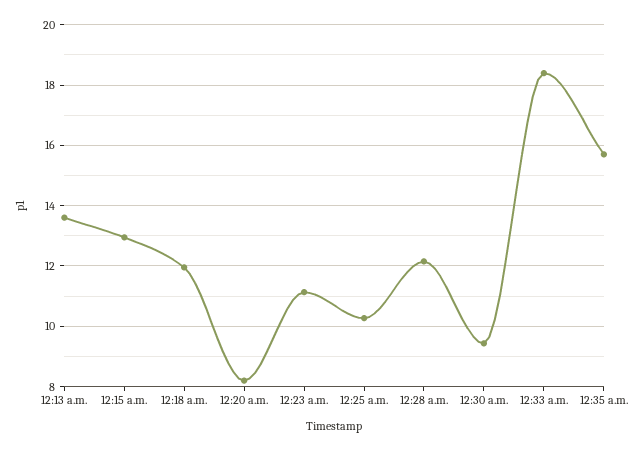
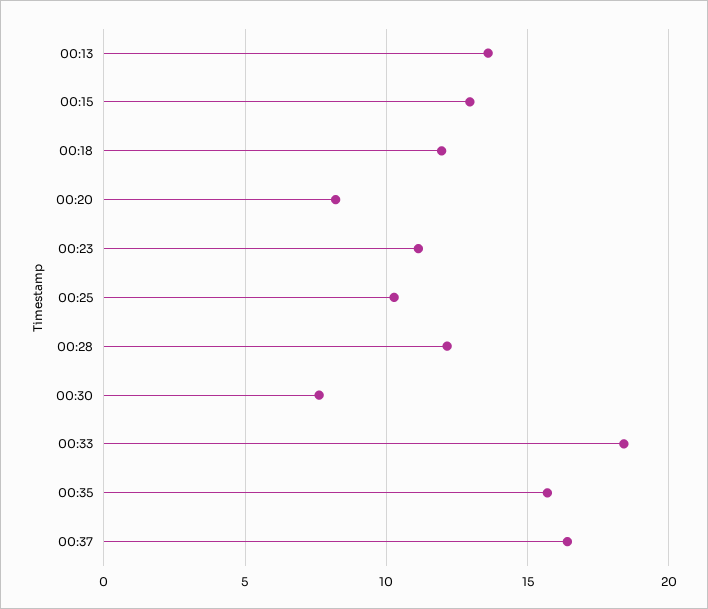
12:30 a.m.: 9.4 -> 7.5
00:37: none -> 16.5

